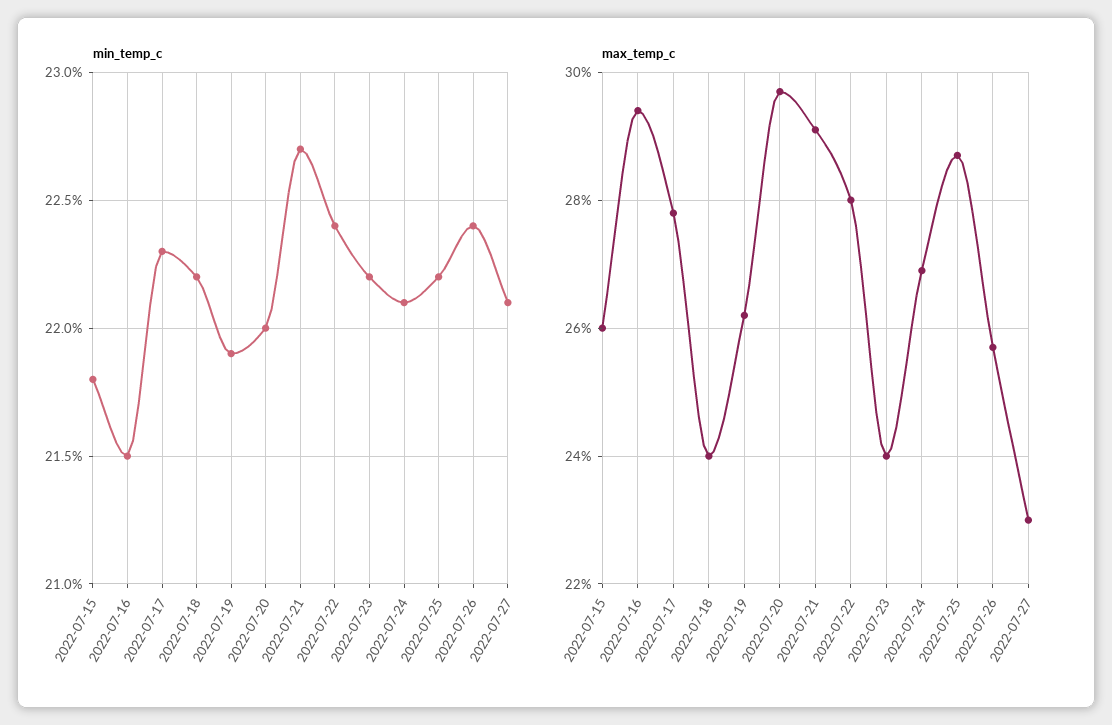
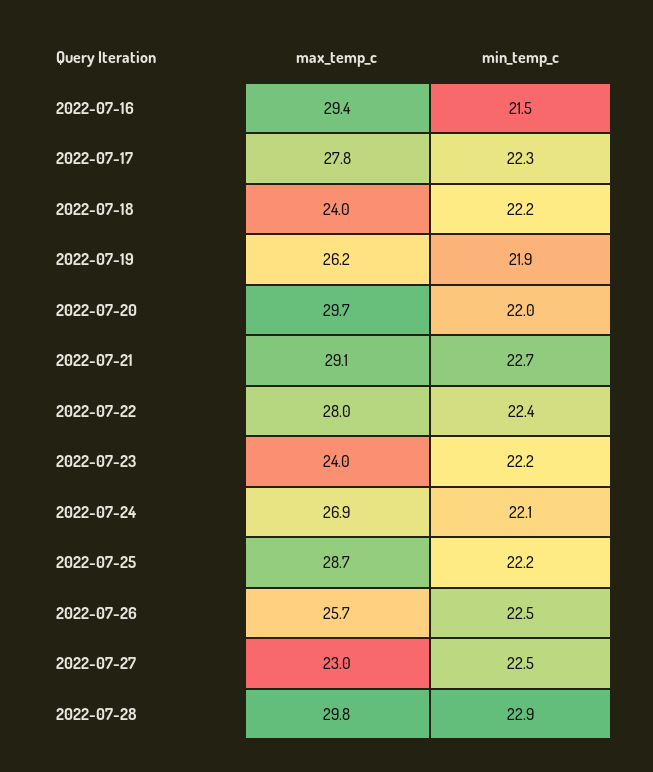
min_temp_c, 2022-07-15: 21.8 -> none
min_temp_c, 2022-07-26: 22.4 -> 22.5
min_temp_c, 2022-07-27: 22.1 -> 22.5
max_temp_c, 2022-07-15: 26 -> none
max_temp_c, 2022-07-28: none -> 29.8
min_temp_c, 2022-07-28: none -> 22.9

